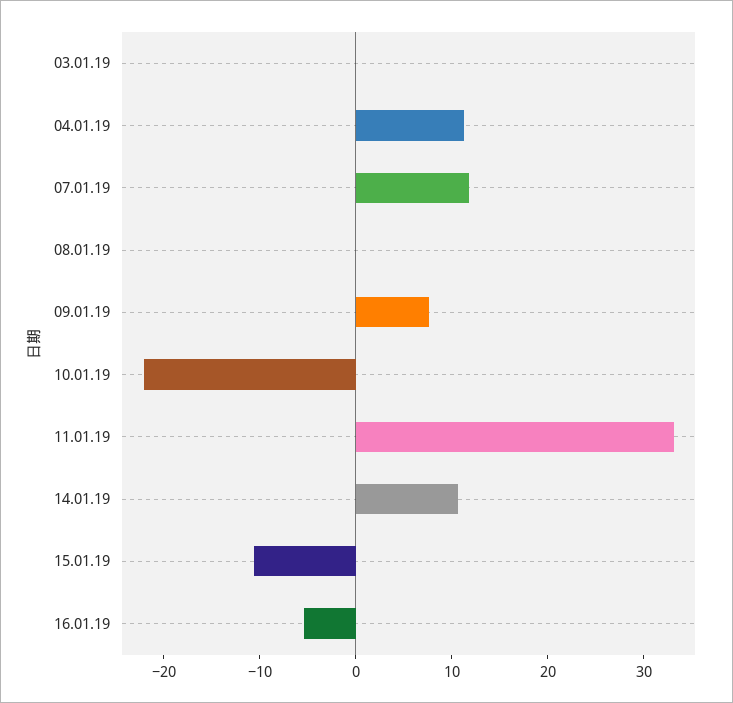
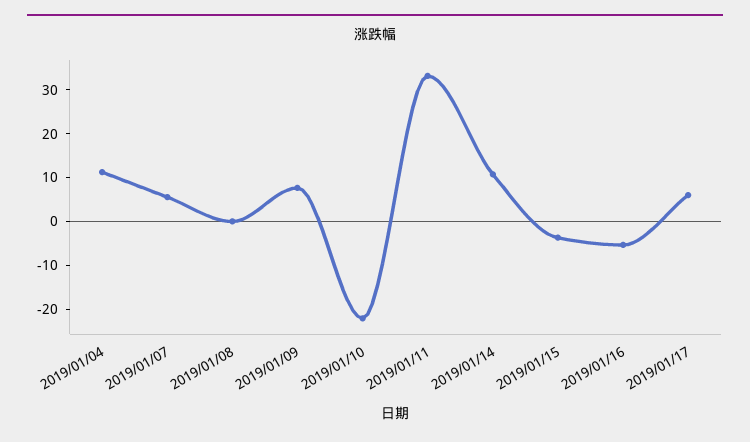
03.01.19: 0 -> none
07.01.19: 12 -> 6
15.01.19: -10 -> -4
2019/01/17: none -> 6

